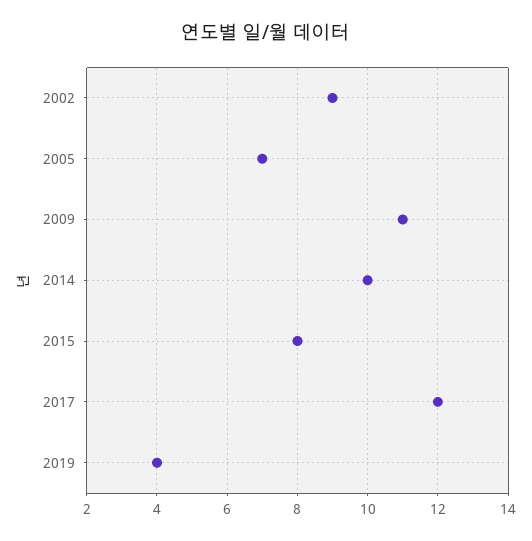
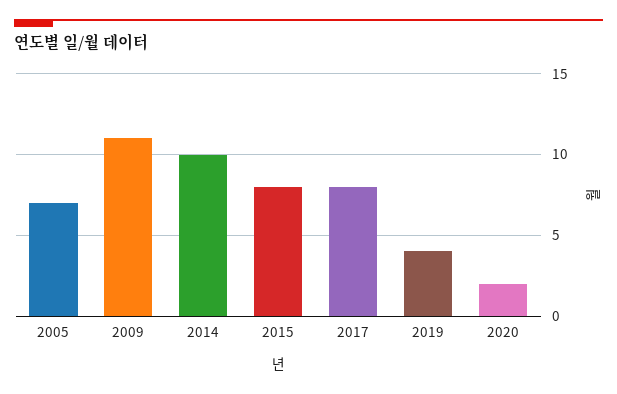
2002: 9 -> none
2017: 12 -> 8
2020: none -> 2

